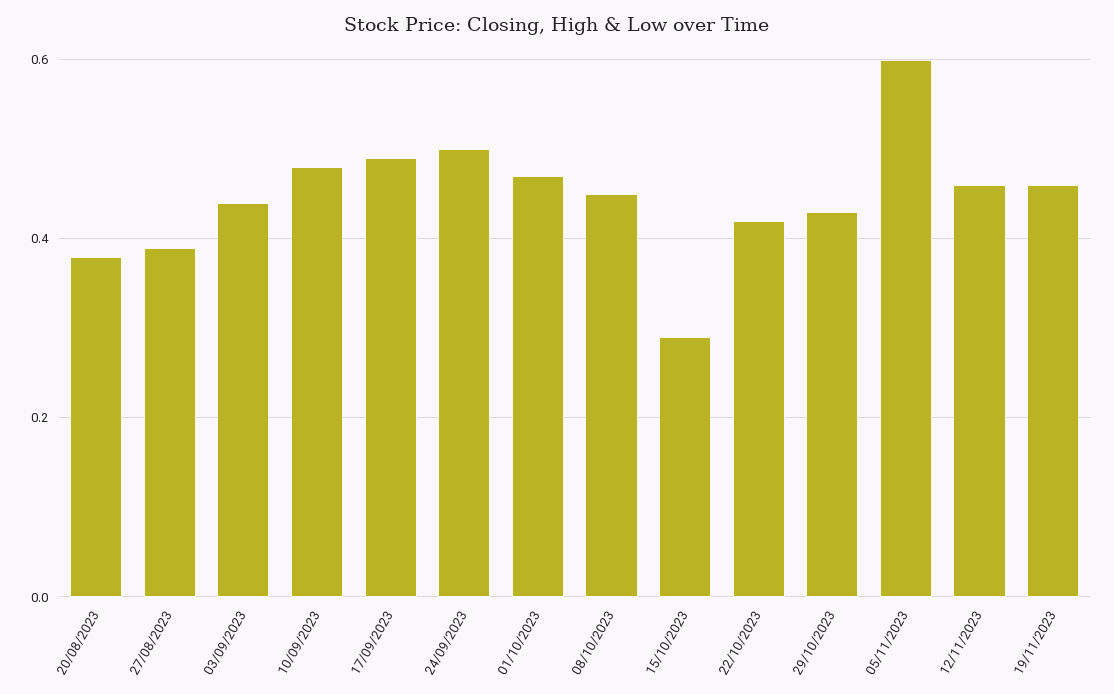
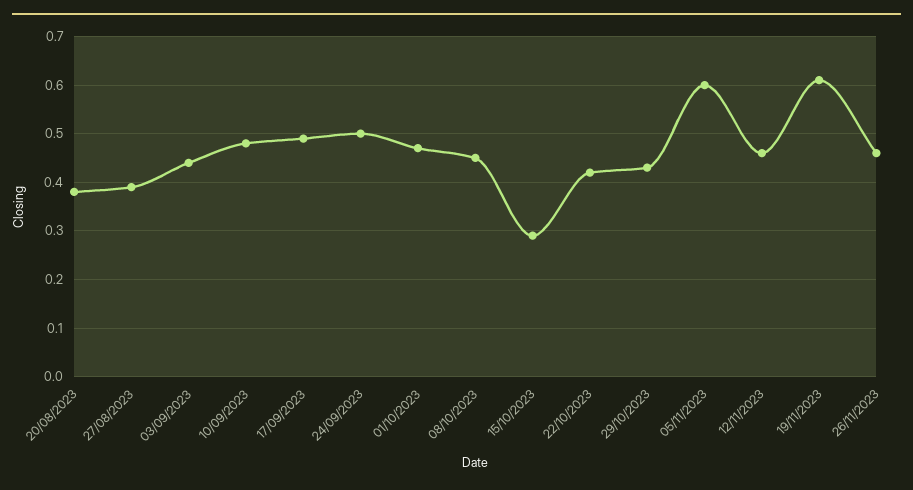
19/11/2023: 0.45 -> 0.6
26/11/2023: none -> 0.45

